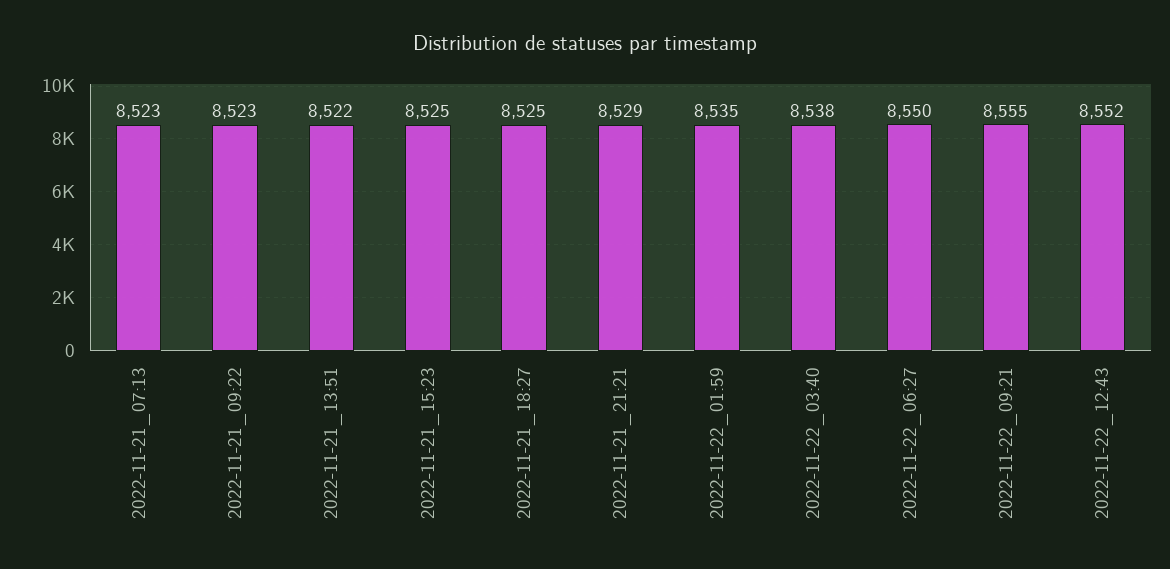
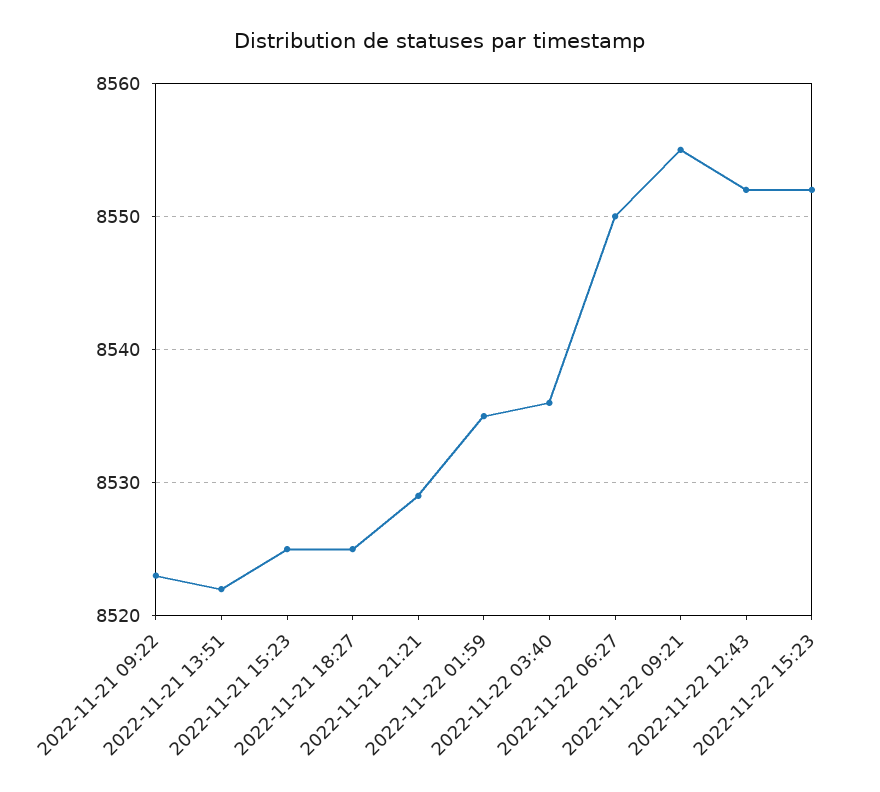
2022-11-21_07:13: 8523 -> none
2022-11-22_03:40: 8538 -> 8536
2022-11-22 15:23: none -> 8552

